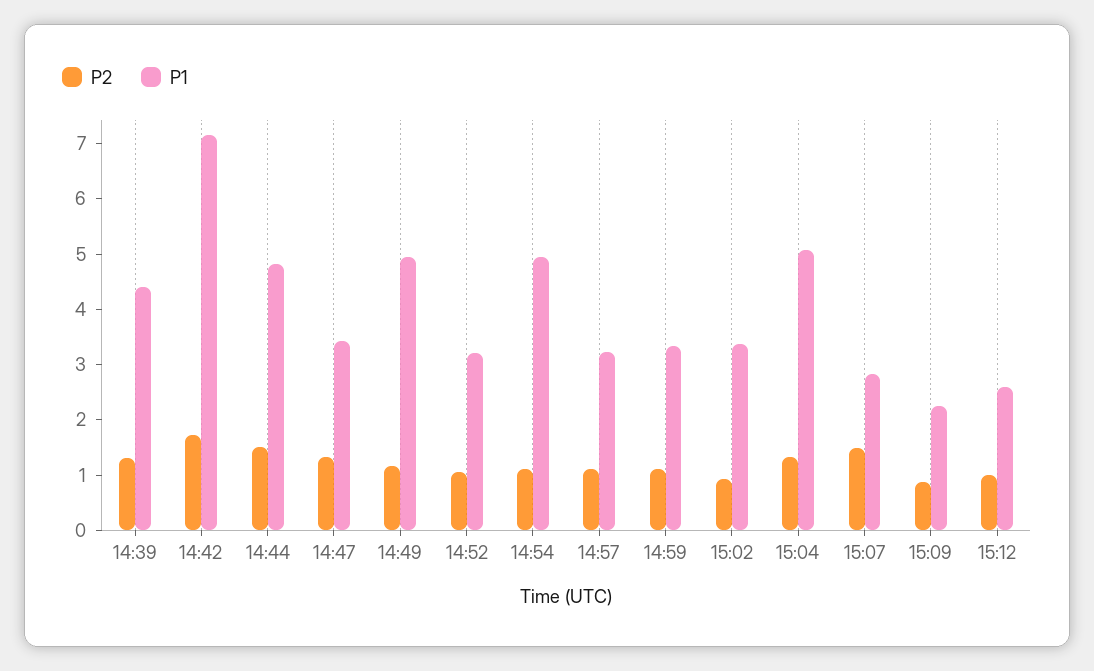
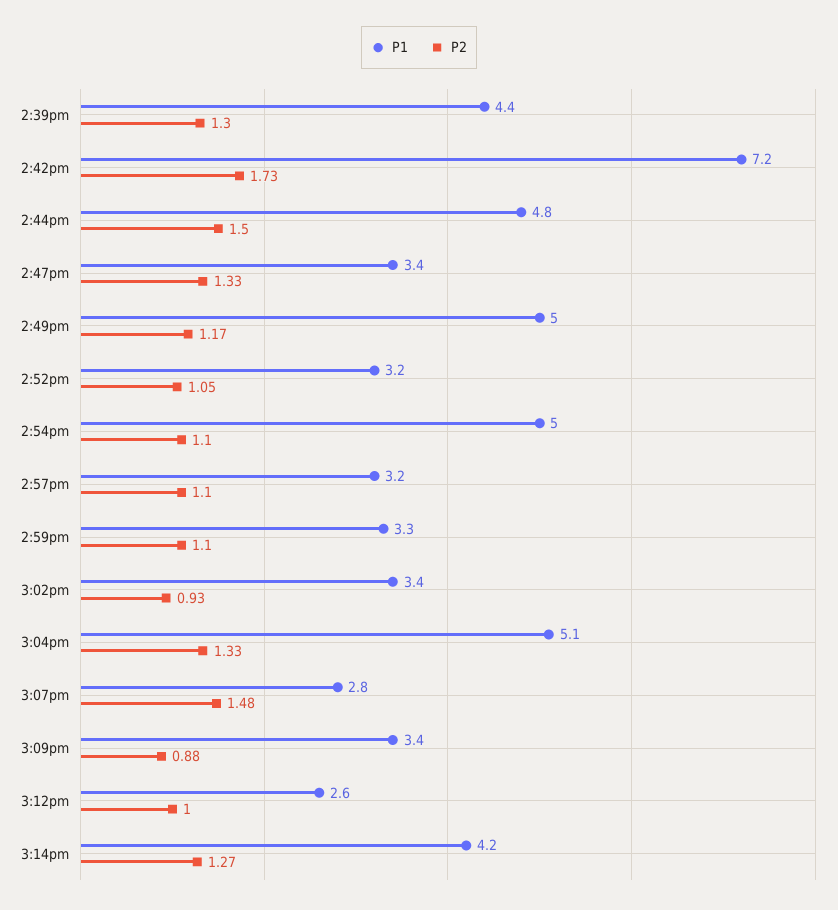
P1, 15:09: 2.2 -> 3.4
P1, 3:14pm: none -> 4.2
P2, 3:14pm: none -> 1.27

